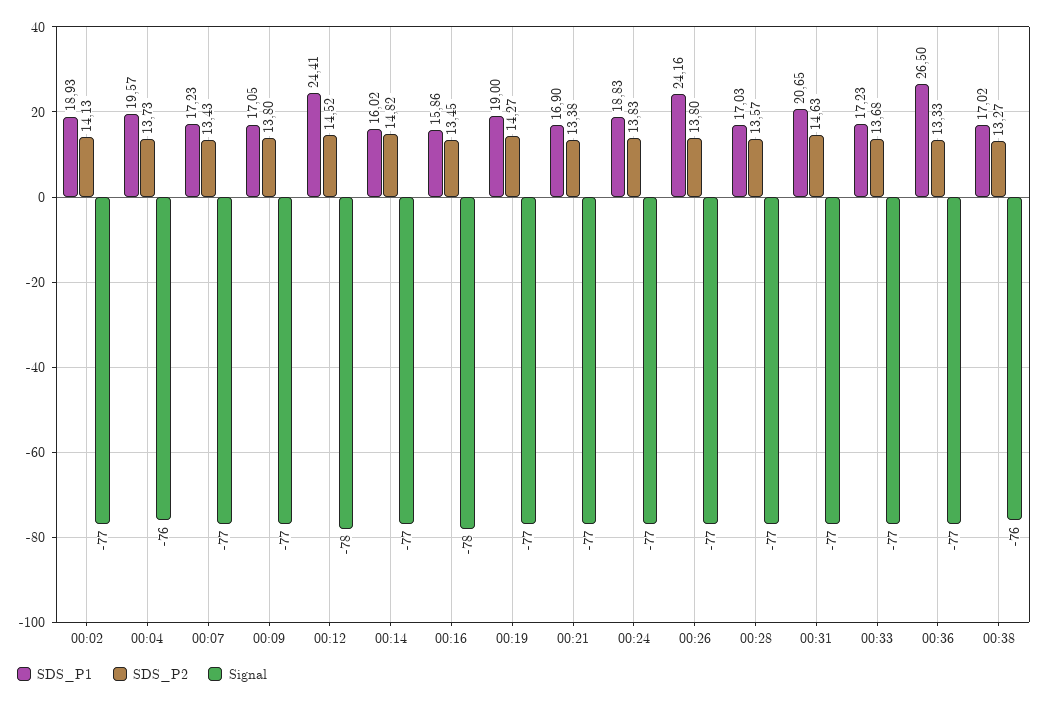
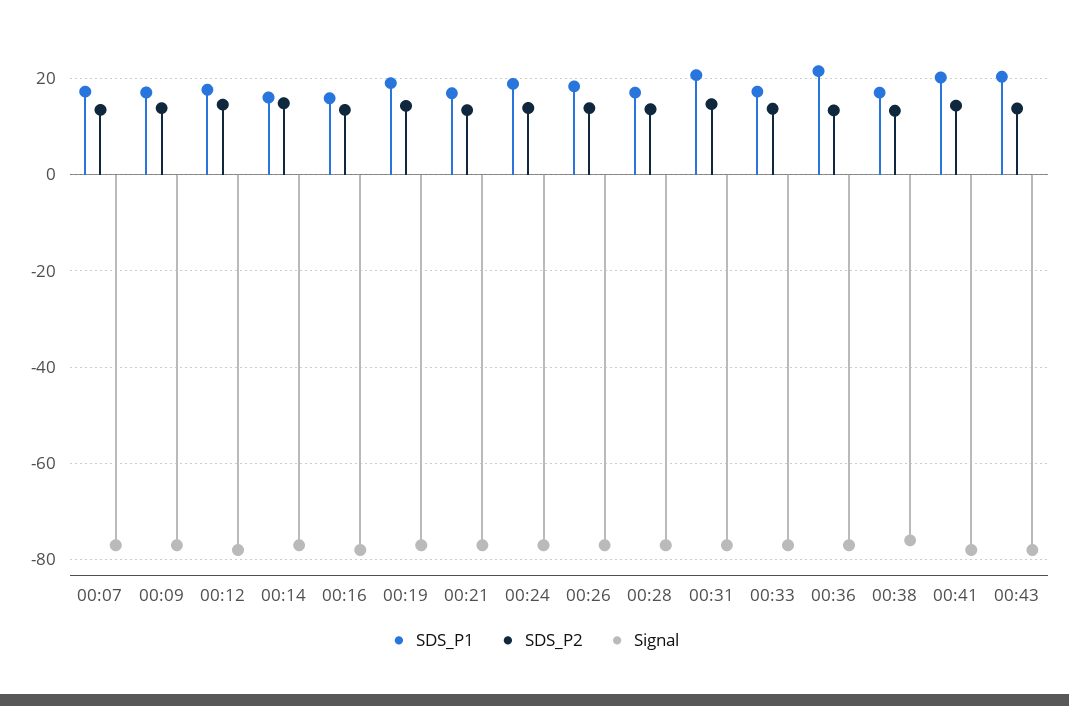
SDS_P1, 00:02: 18.93 -> none
SDS_P2, 00:02: 14.13 -> none
Signal, 00:02: -77 -> none
SDS_P1, 00:04: 19.57 -> none
SDS_P2, 00:04: 13.73 -> none
Signal, 00:04: -76 -> none
SDS_P1, 00:12: 24.41 -> 18
SDS_P1, 00:26: 24.16 -> 18
SDS_P1, 00:36: 26.5 -> 22
SDS_P1, 00:41: none -> 20
SDS_P2, 00:41: none -> 14
Signal, 00:41: none -> -78
SDS_P1, 00:43: none -> 20
SDS_P2, 00:43: none -> 14
Signal, 00:43: none -> -78

